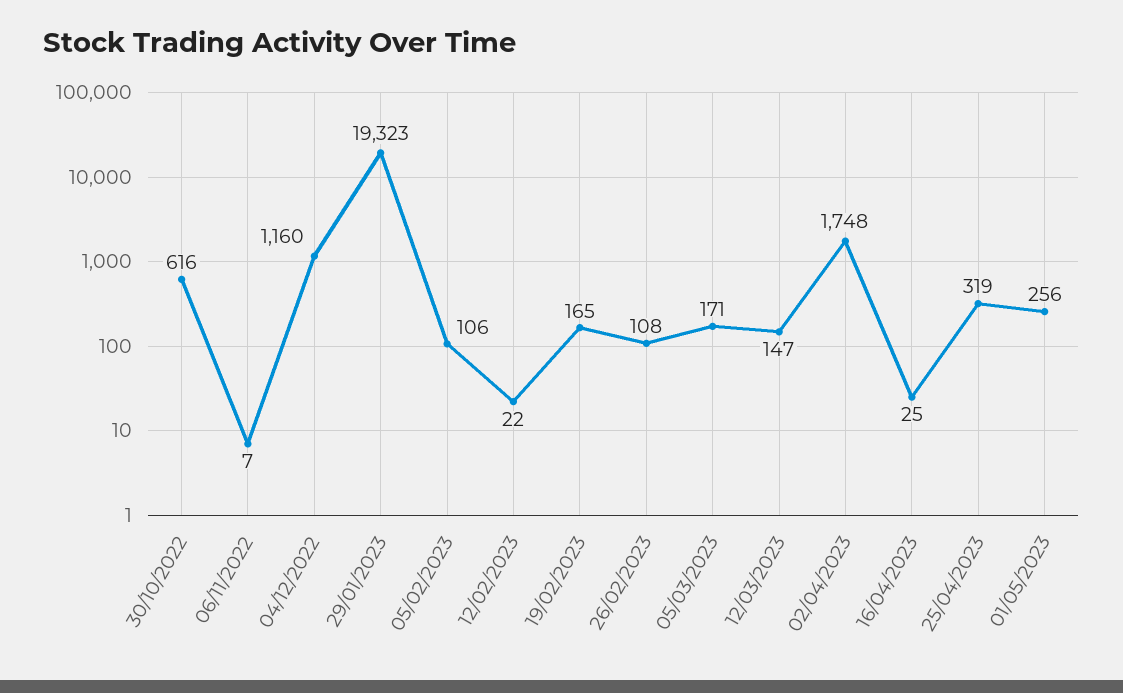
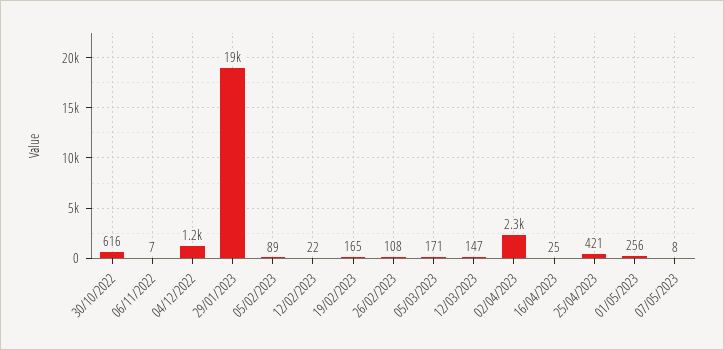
05/02/2023: 106 -> 89
02/04/2023: 1748 -> 2300
25/04/2023: 319 -> 421
07/05/2023: none -> 8

